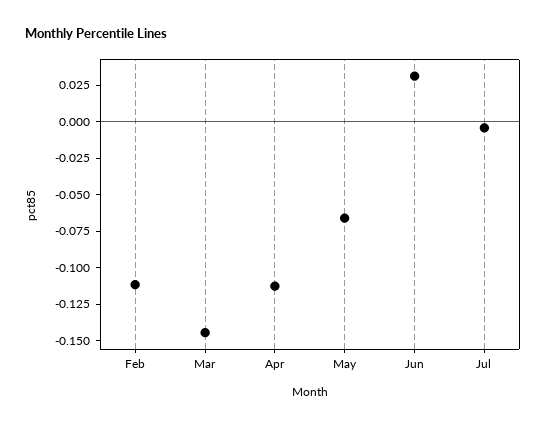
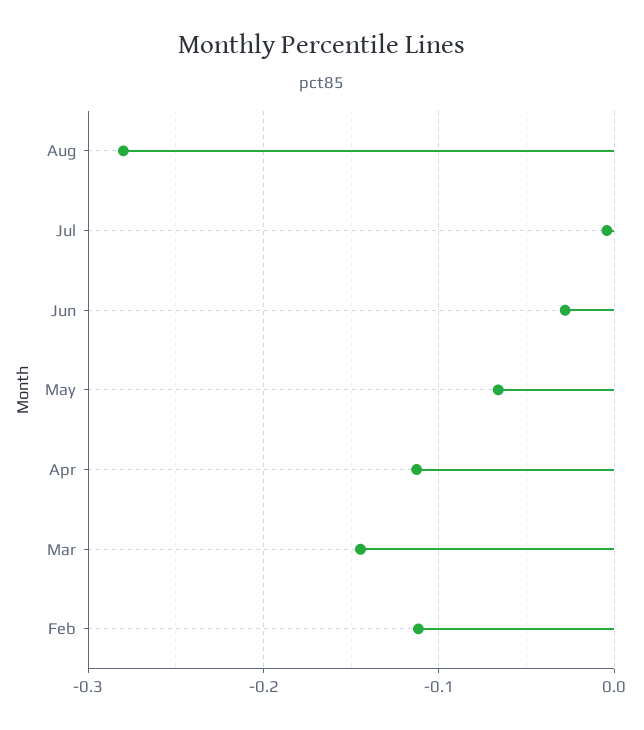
Jun: 0.025 -> -0.03
Aug: none -> -0.28

